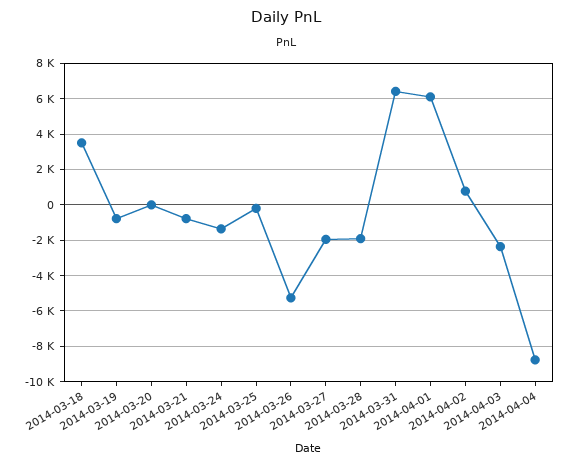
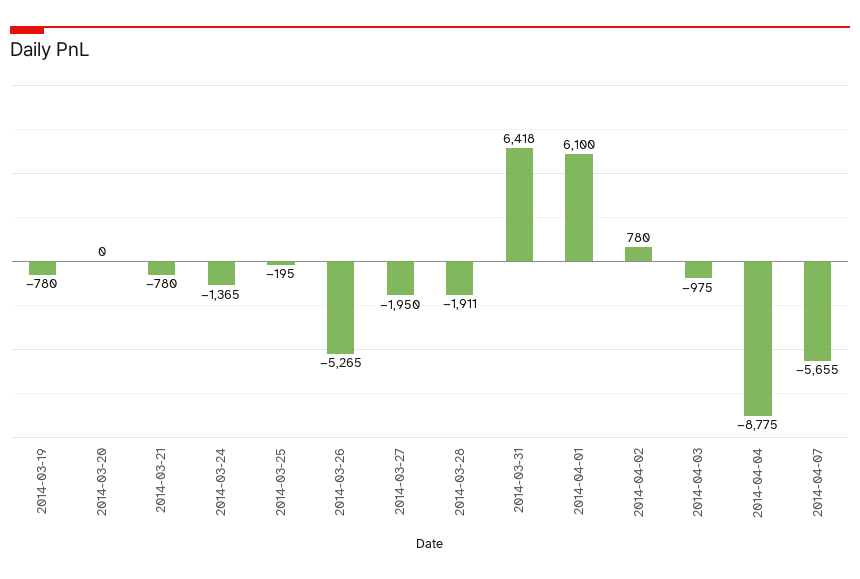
2014-03-18: 3500 -> none
2014-04-03: -2500 -> -975
2014-04-07: none -> -5655

